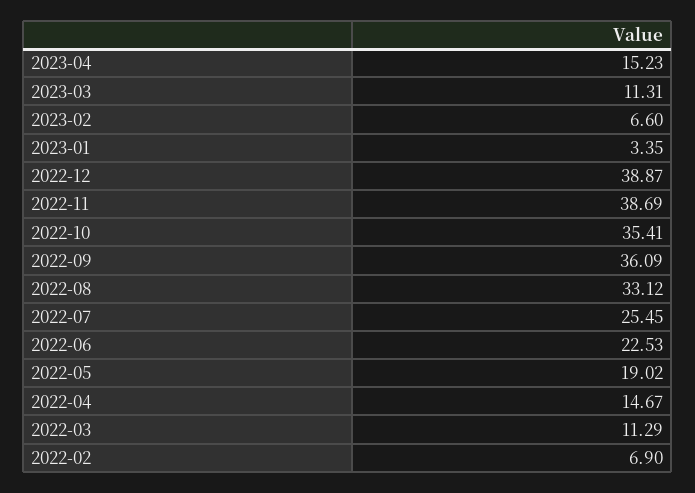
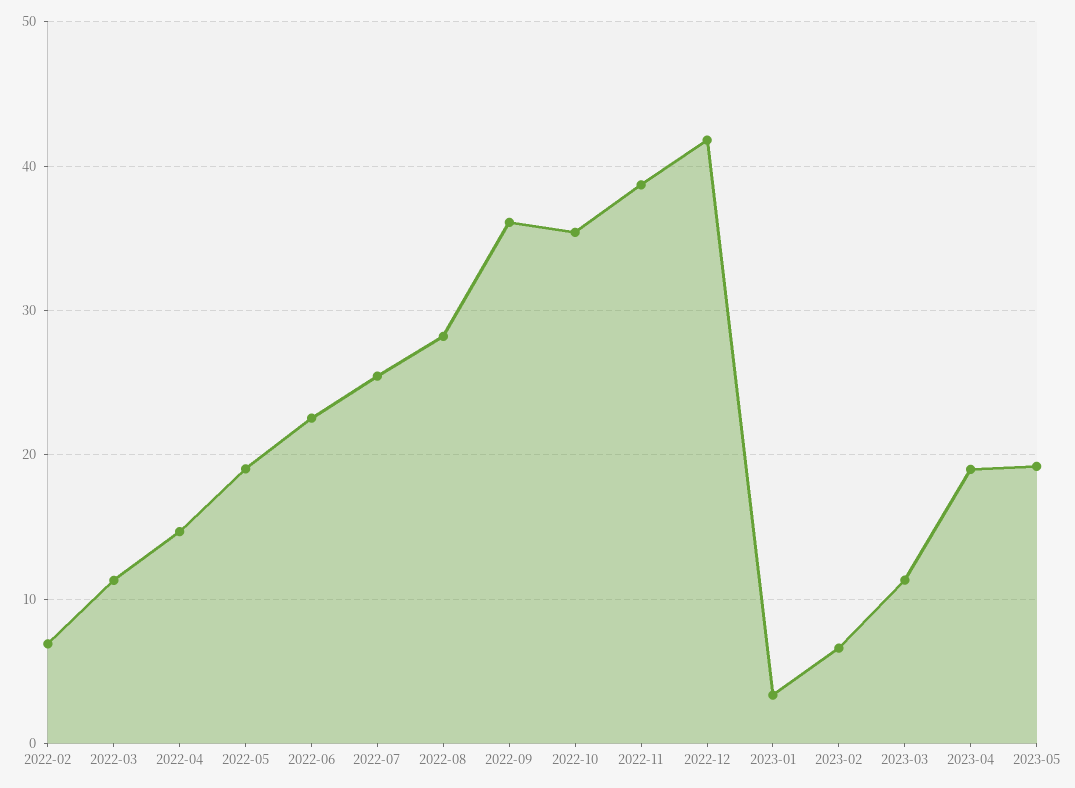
2023-04: 15.23 -> 19
2022-12: 38.87 -> 42
2022-08: 33.12 -> 28
2023-05: none -> 19

